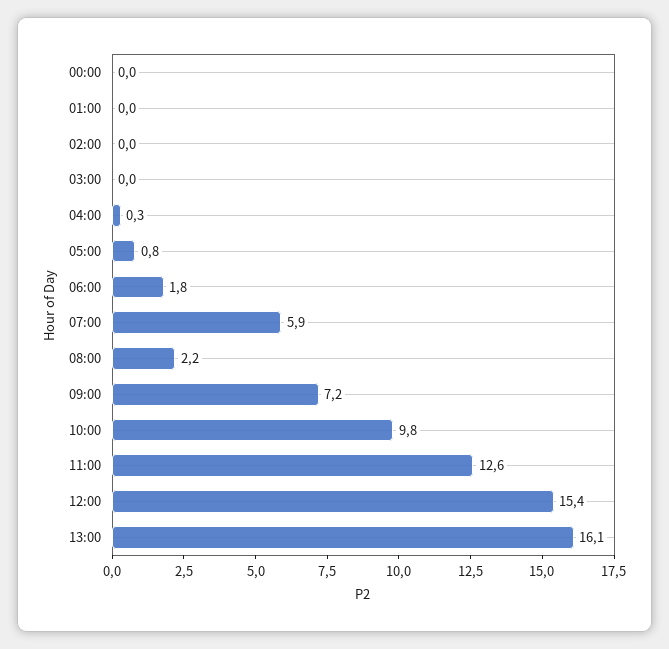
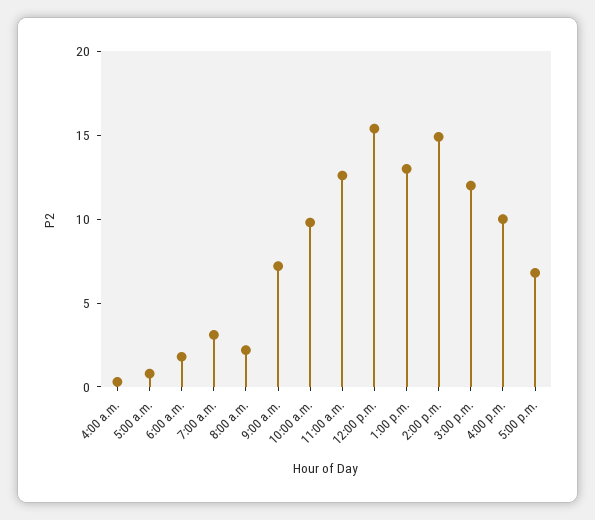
00:00: 0 -> none
01:00: 0 -> none
02:00: 0 -> none
03:00: 0 -> none
07:00: 5.9 -> 3
13:00: 16.1 -> 13
2:00 p.m.: none -> 15
3:00 p.m.: none -> 12
4:00 p.m.: none -> 10
5:00 p.m.: none -> 7

